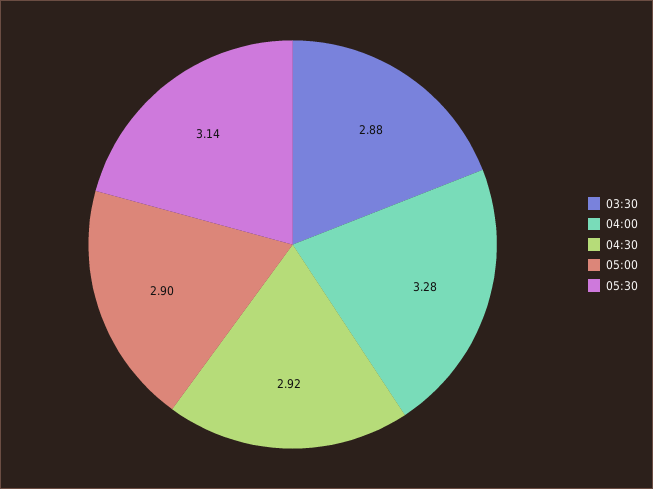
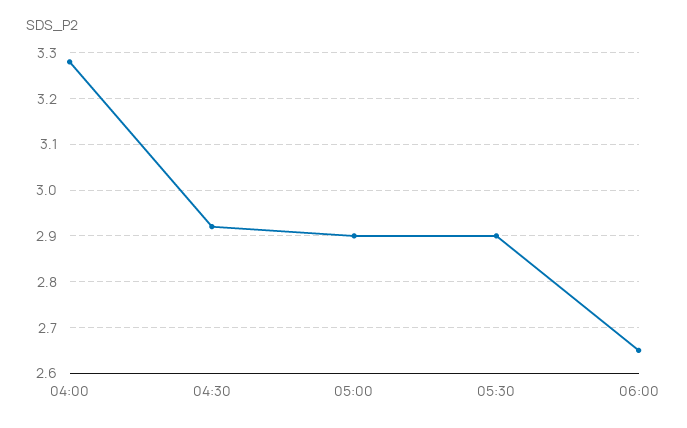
03:30: 2.88 -> none
05:30: 3.14 -> 2.9
06:00: none -> 2.65

